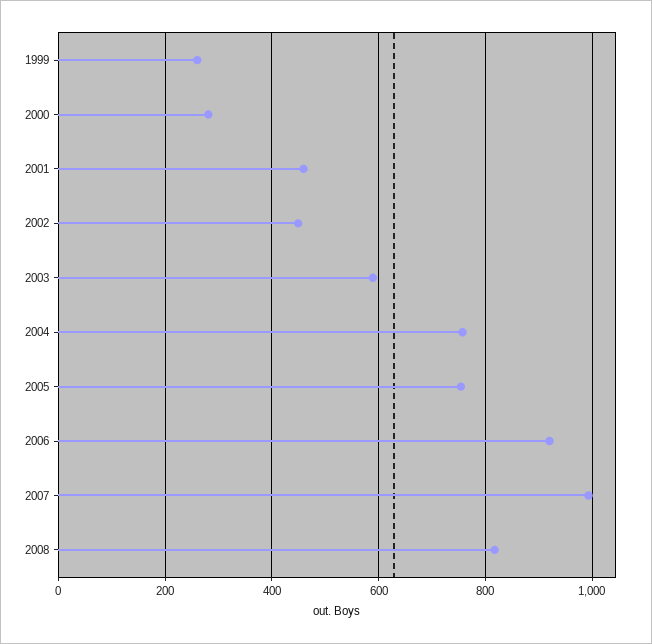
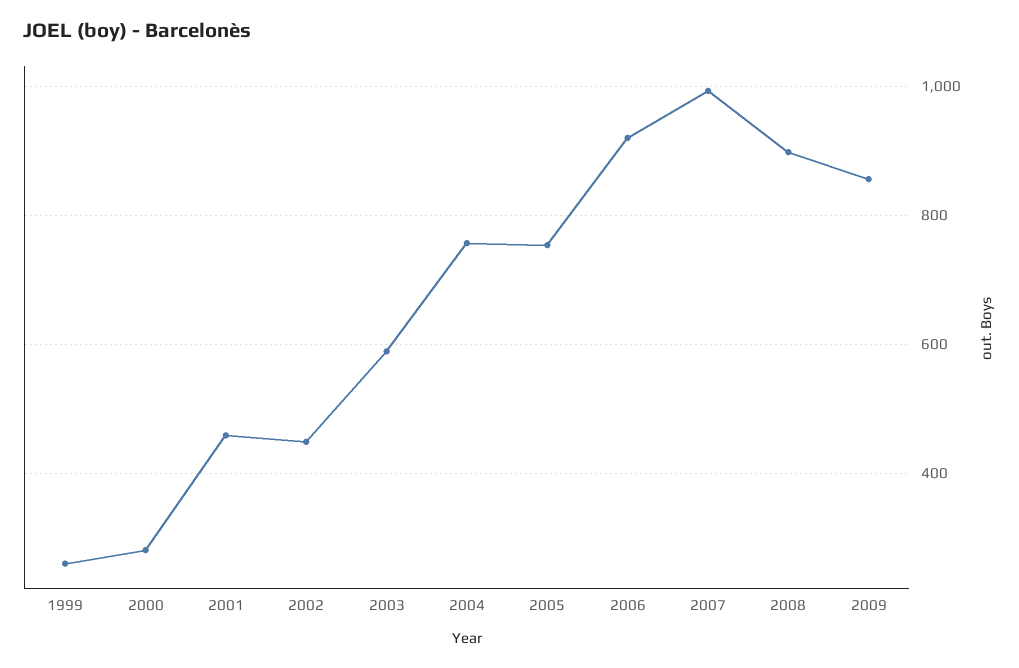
2008: 820 -> 900
2009: none -> 860

